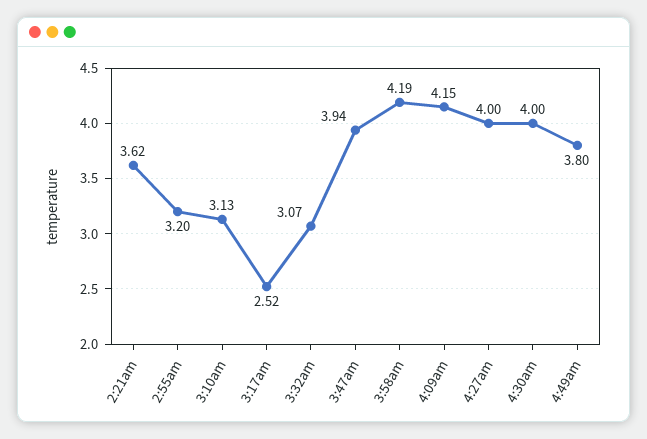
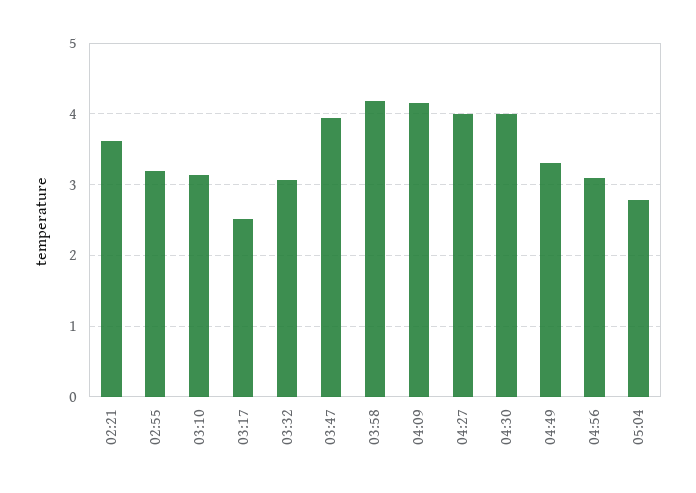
4:49am: 3.8 -> 3.3
04:56: none -> 3.1
05:04: none -> 2.8

